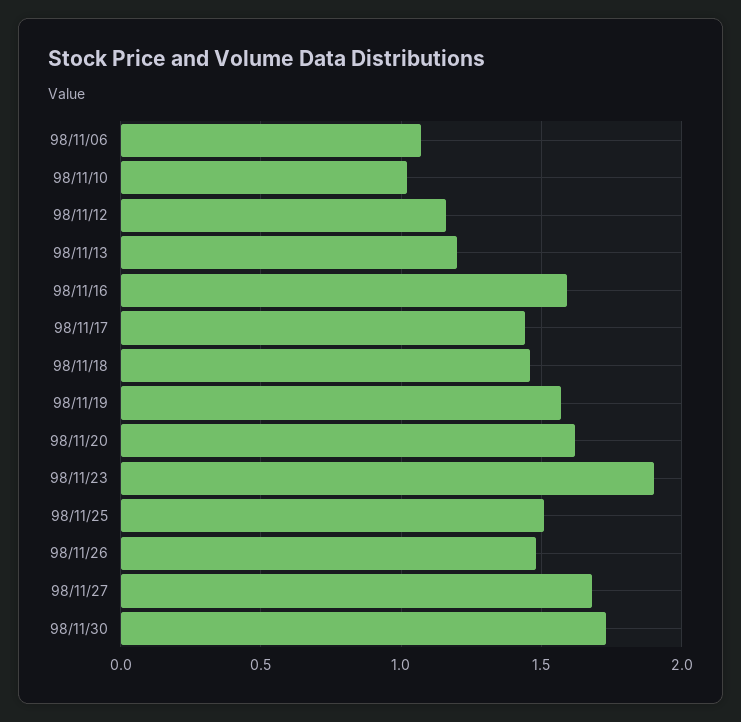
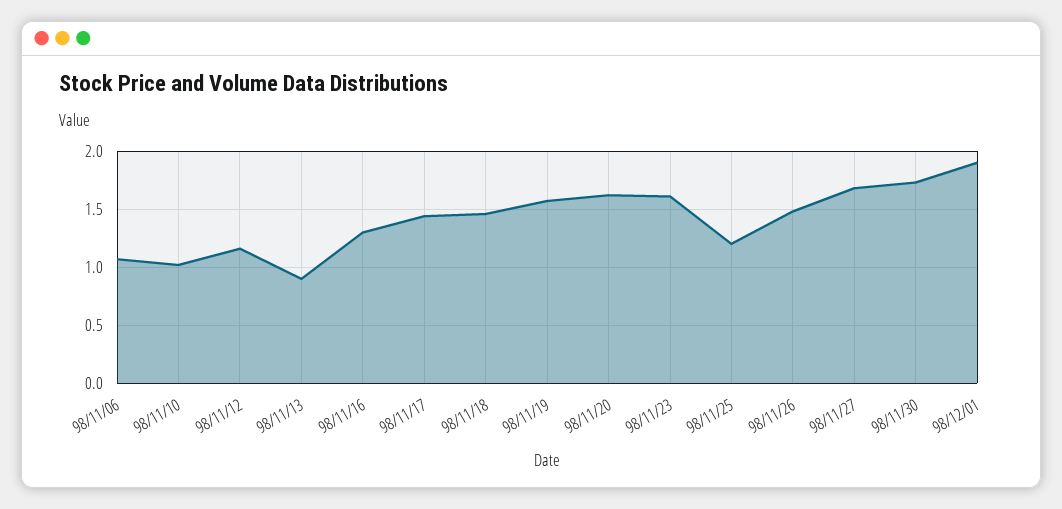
98/11/13: 1.2 -> 0.9
98/11/16: 1.6 -> 1.3
98/11/23: 1.9 -> 1.6
98/11/25: 1.5 -> 1.2
98/12/01: none -> 1.9

